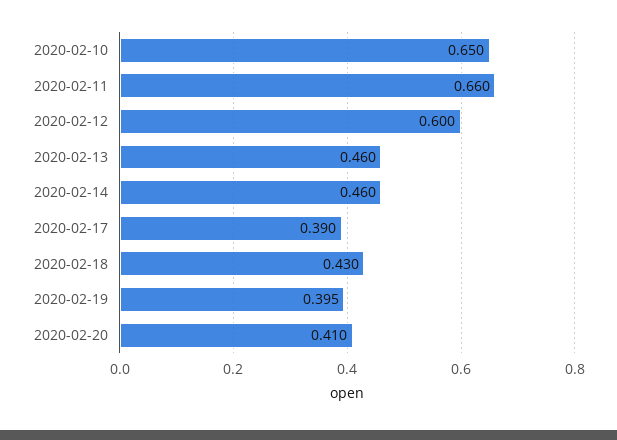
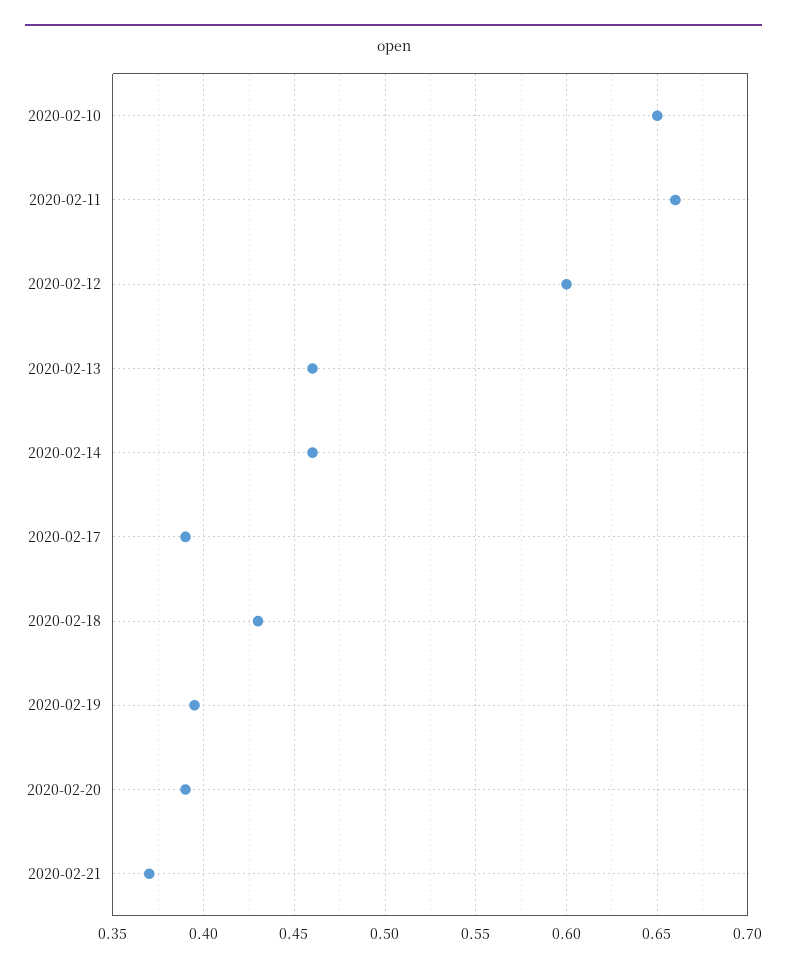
2020-02-20: 0.41 -> 0.39
2020-02-21: none -> 0.37

